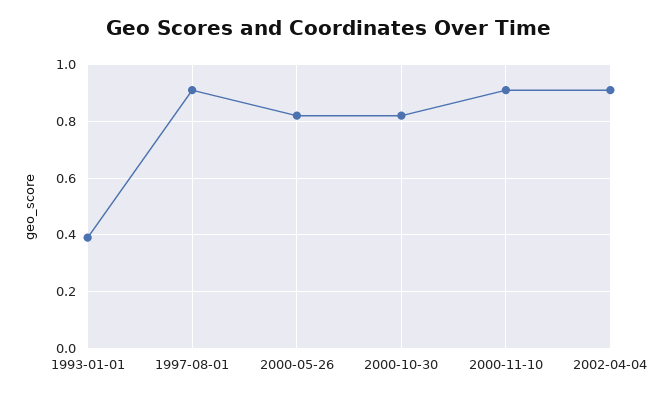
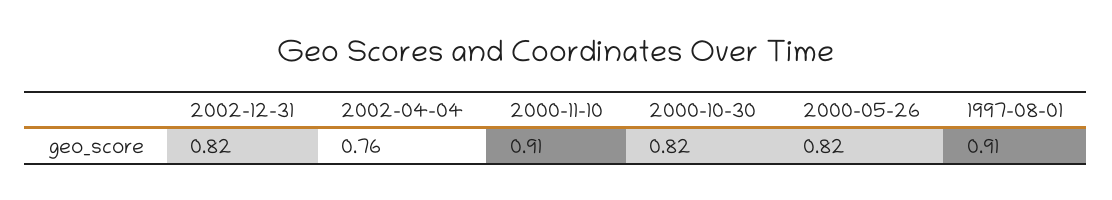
1993-01-01: 0.4 -> none
2002-04-04: 0.9 -> 0.76
2002-12-31: none -> 0.82

